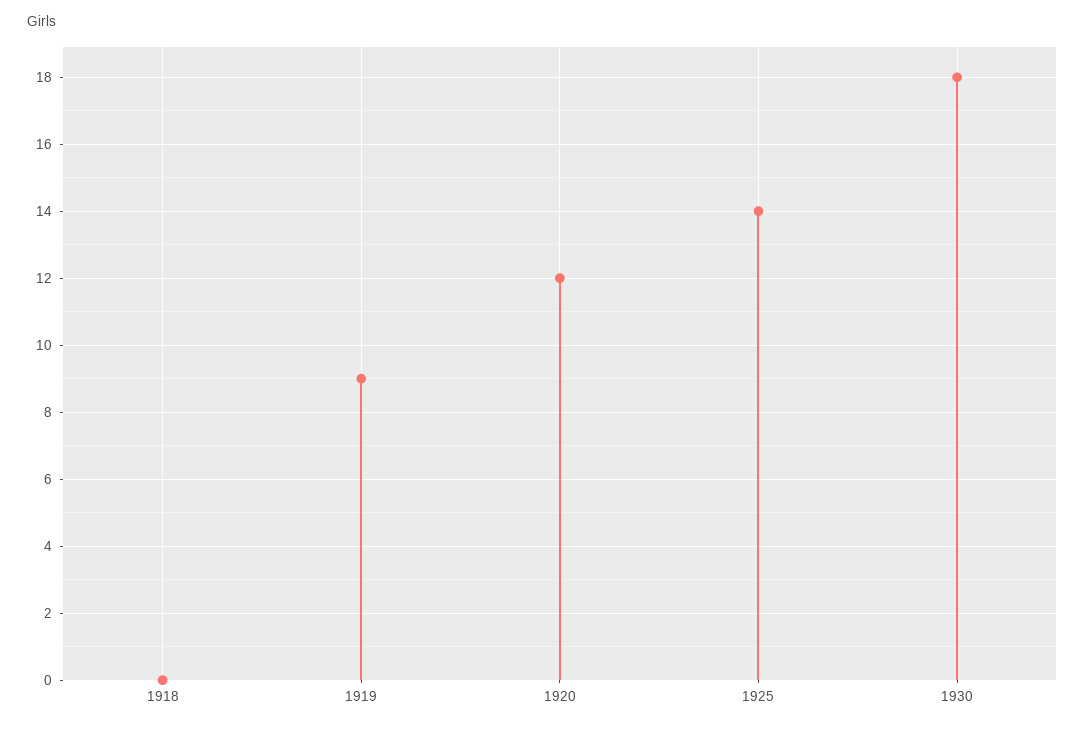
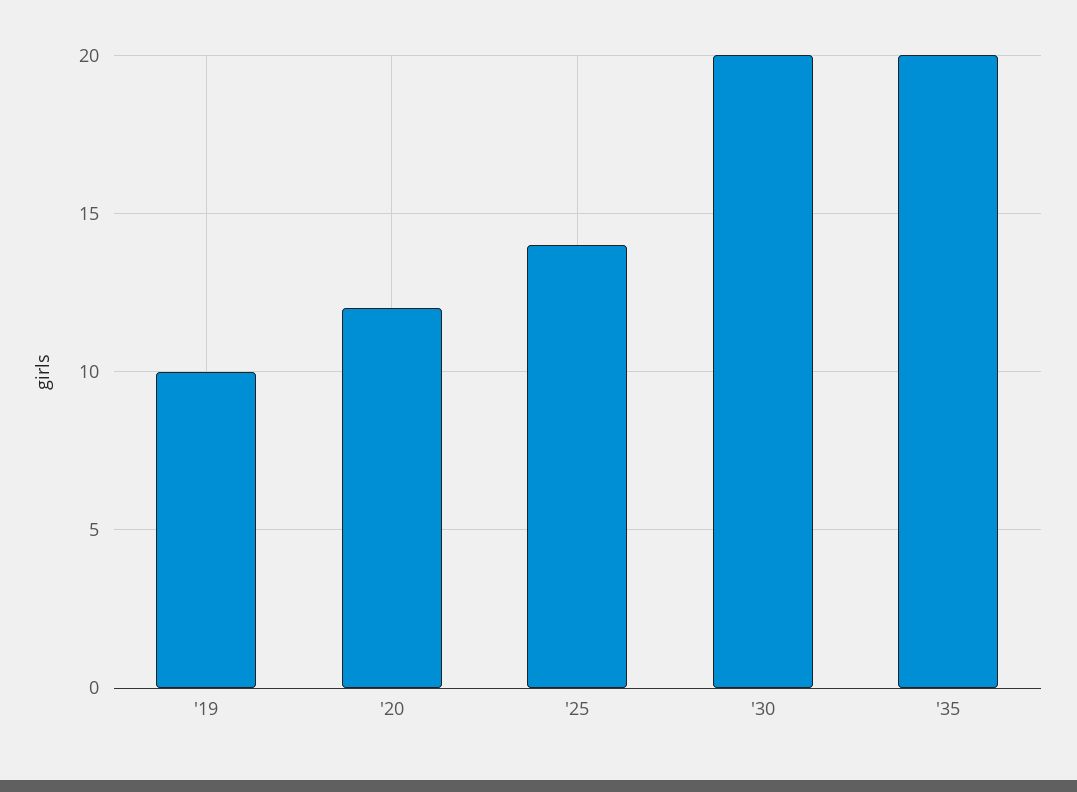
1918: 0 -> none
1919: 9 -> 10
1930: 18 -> 20
'35: none -> 20

